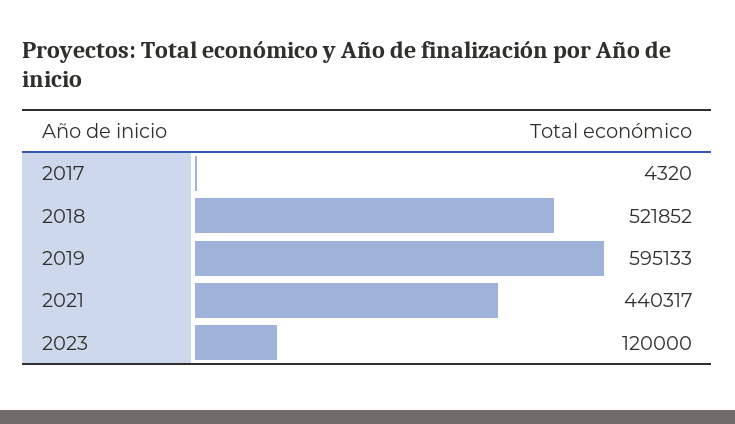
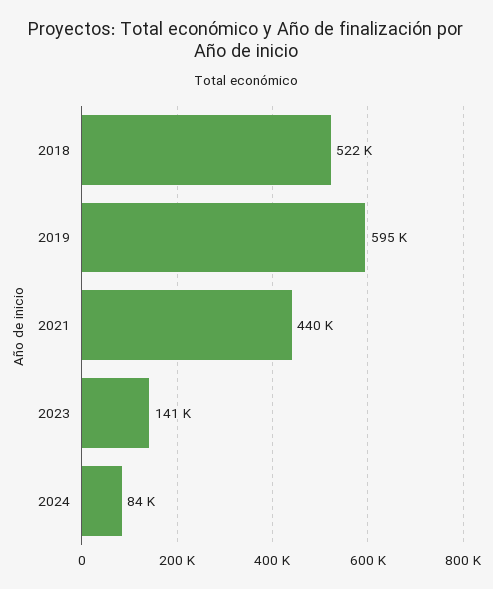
2017: 4320 -> none
2023: 120000 -> 141000
2024: none -> 84000

